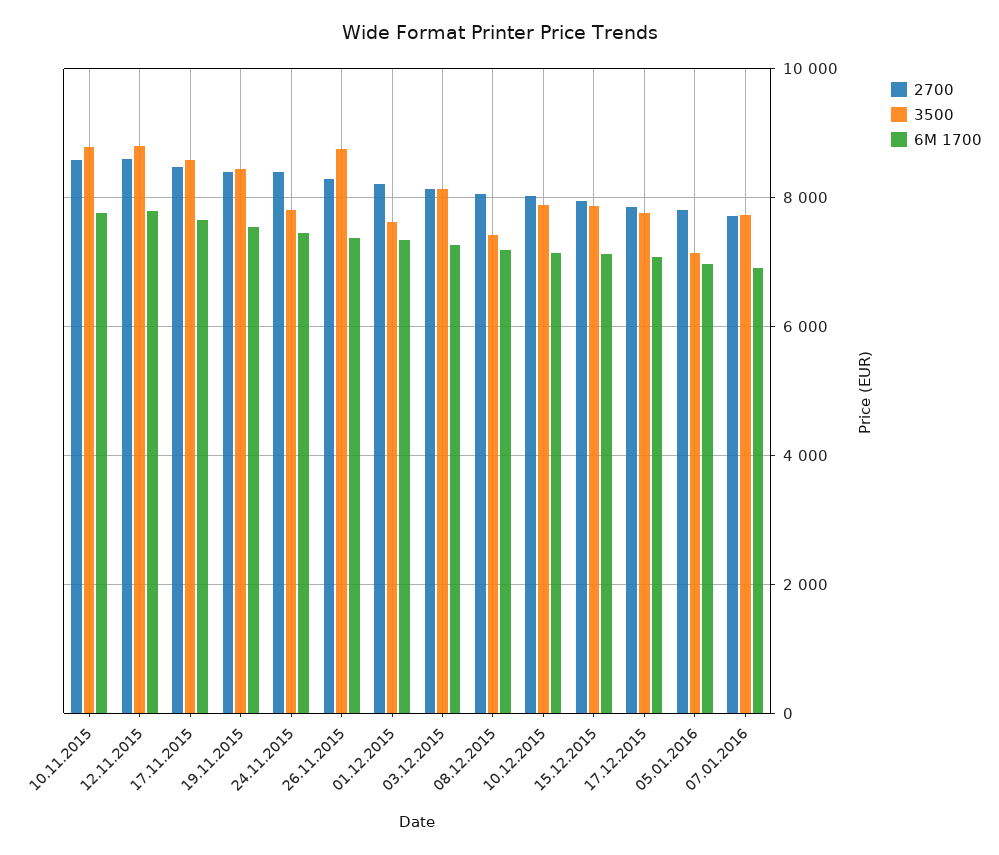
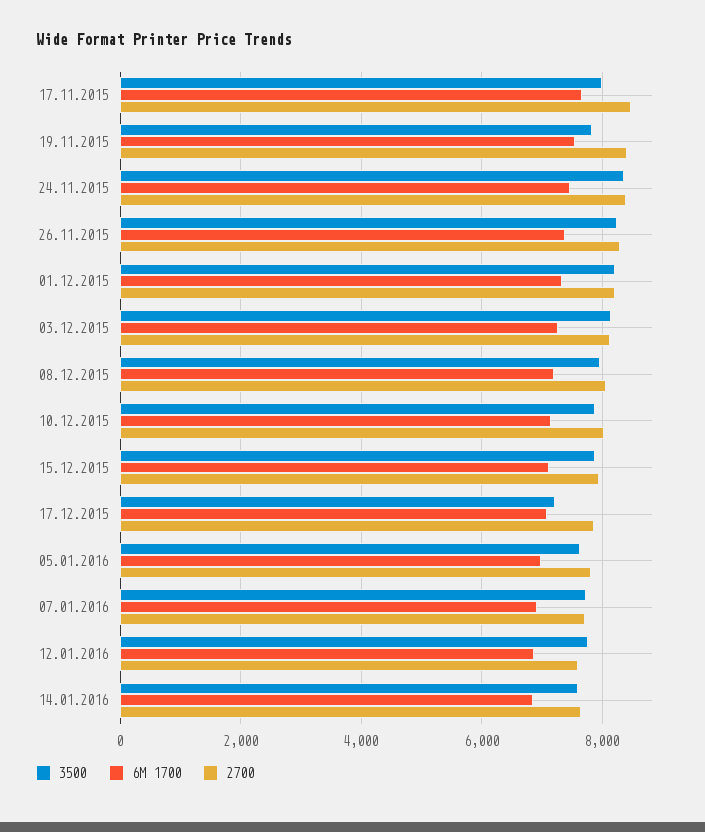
2700, 10.11.2015: 8600 -> none
3500, 10.11.2015: 8800 -> none
6M 1700, 10.11.2015: 7800 -> none
2700, 12.11.2015: 8600 -> none
3500, 12.11.2015: 8800 -> none
6M 1700, 12.11.2015: 7800 -> none
3500, 17.11.2015: 8600 -> 8000
3500, 19.11.2015: 8400 -> 7800
3500, 24.11.2015: 7800 -> 8400
3500, 26.11.2015: 8800 -> 8200
3500, 01.12.2015: 7600 -> 8200
3500, 08.12.2015: 7400 -> 8000
3500, 17.12.2015: 7800 -> 7200
3500, 05.01.2016: 7200 -> 7600
3500, 12.01.2016: none -> 7800
6M 1700, 12.01.2016: none -> 6800
2700, 12.01.2016: none -> 7600
3500, 14.01.2016: none -> 7600
6M 1700, 14.01.2016: none -> 6800
2700, 14.01.2016: none -> 7600

